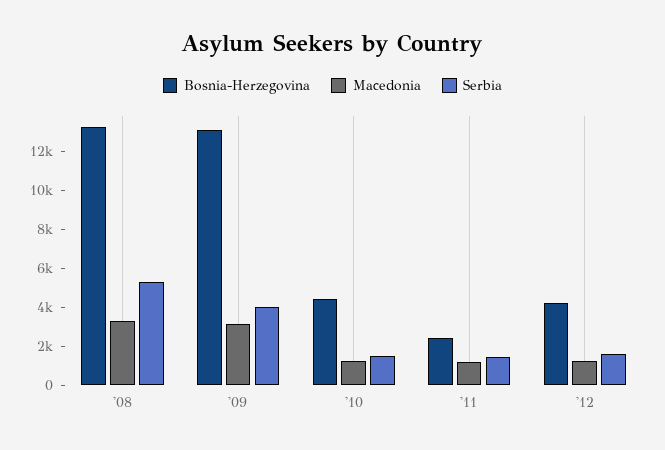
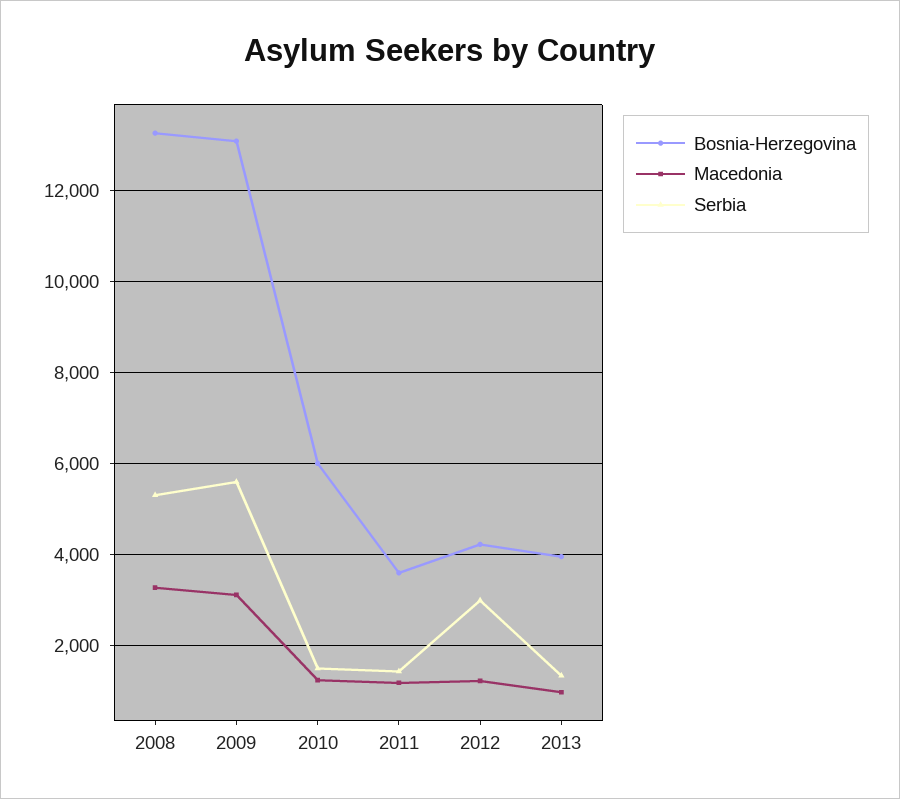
Serbia, '09: 4000 -> 5600
Bosnia-Herzegovina, '10: 4500 -> 6000
Bosnia-Herzegovina, '11: 2500 -> 3600
Serbia, '12: 1500 -> 3000
Bosnia-Herzegovina, 2013: none -> 4000
Macedonia, 2013: none -> 1000
Serbia, 2013: none -> 1400

